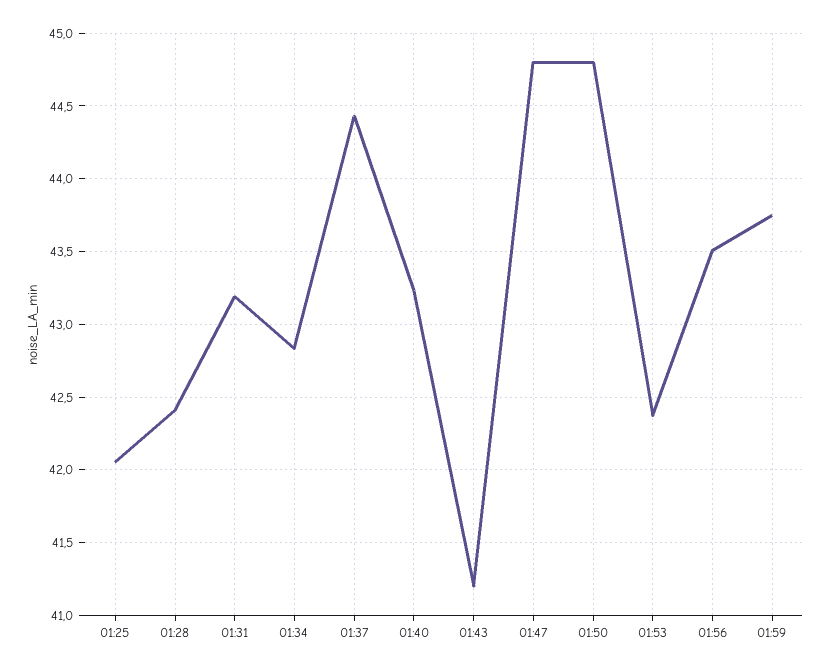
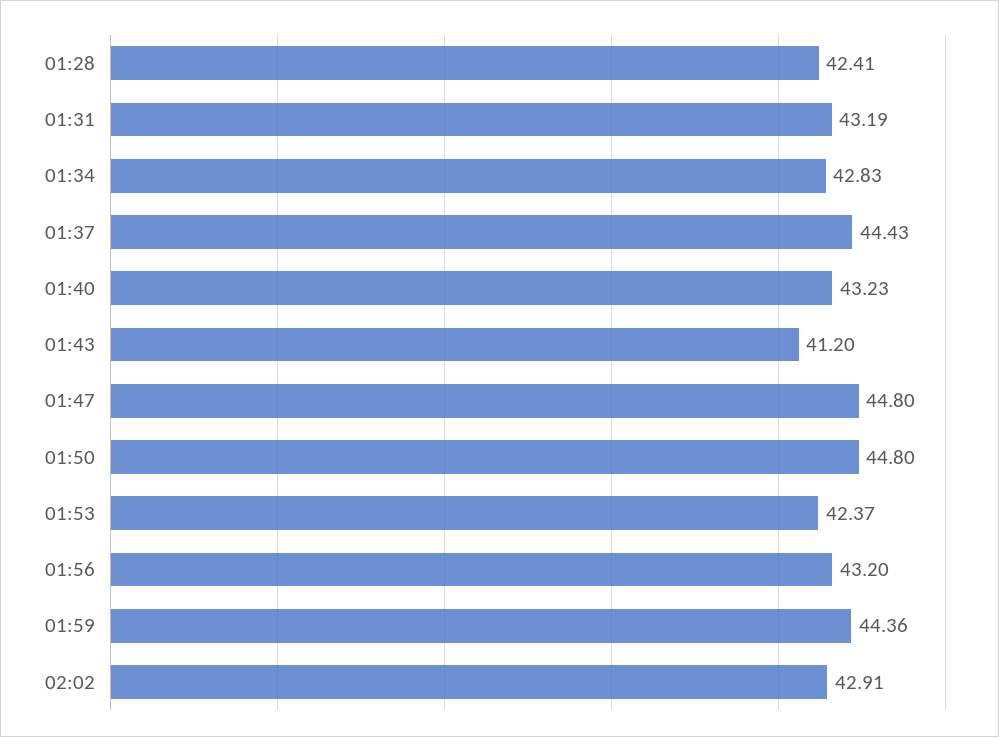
01:25: 42.05 -> none
01:56: 43.5 -> 43.2
01:59: 43.75 -> 44.36
02:02: none -> 42.91

